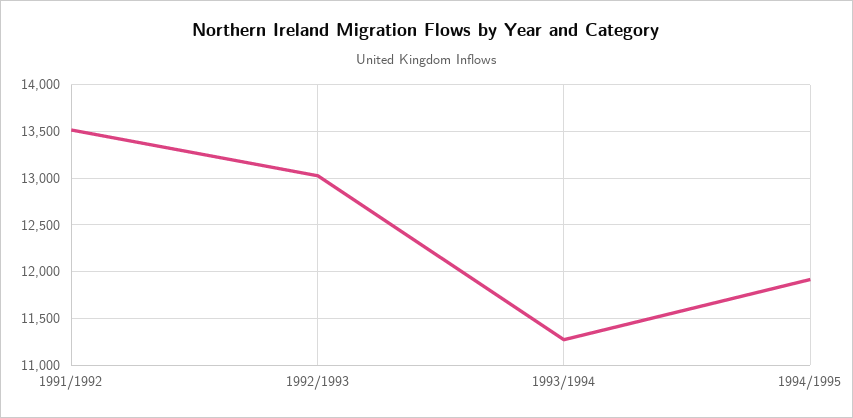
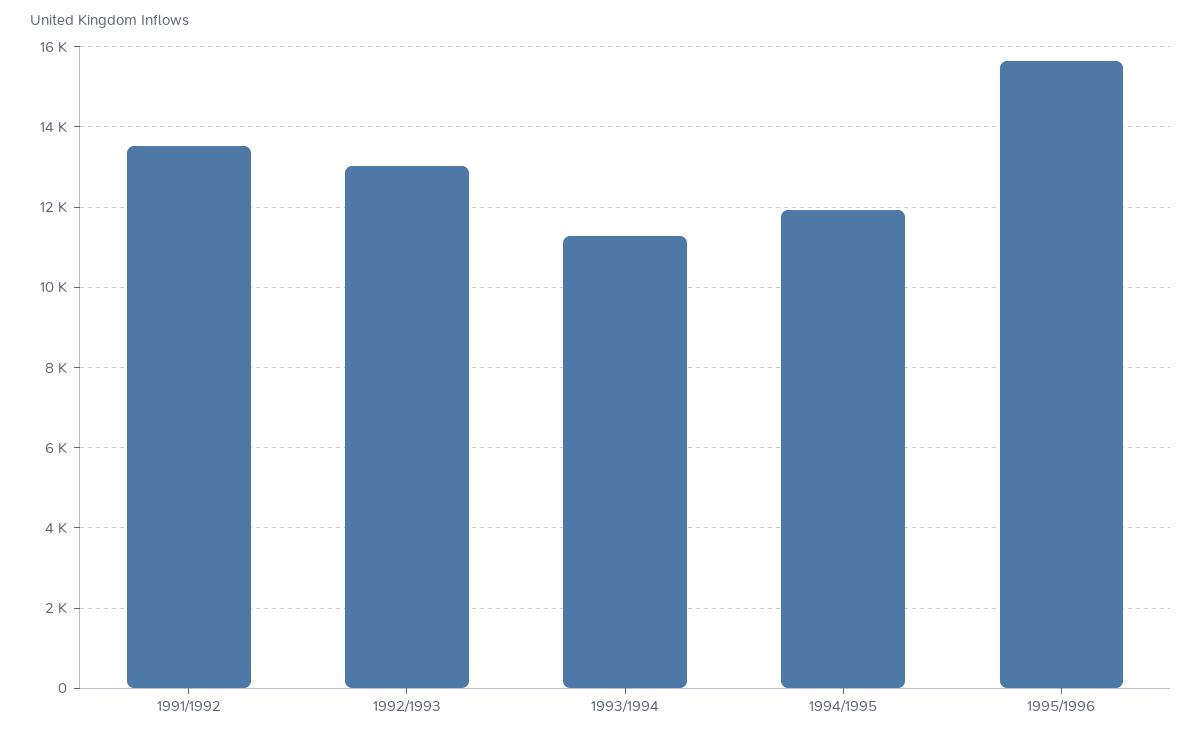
1995/1996: none -> 15600

